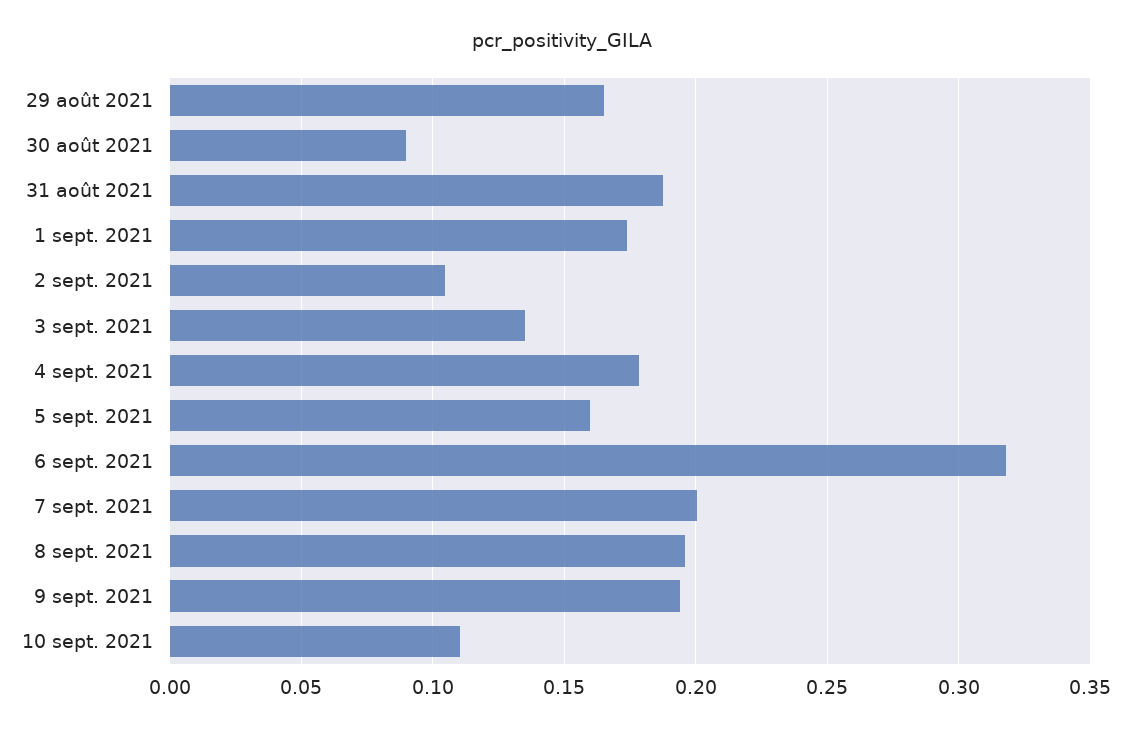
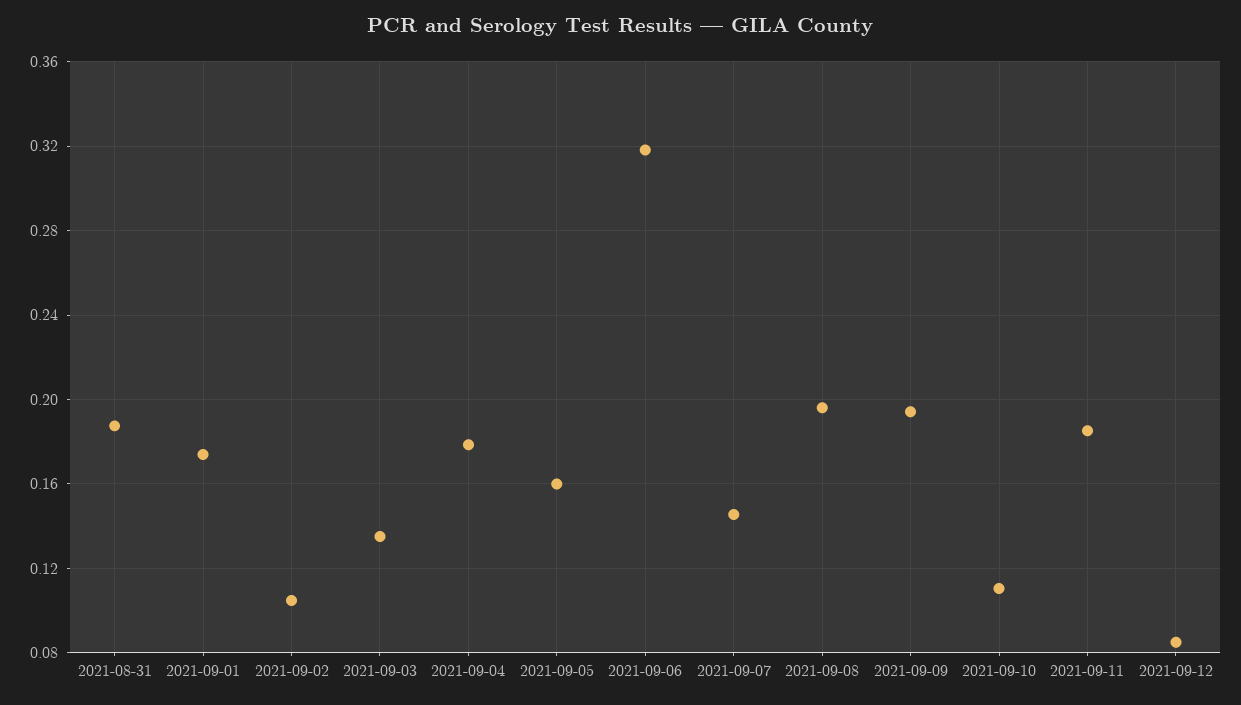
29 août 2021: 0.165 -> none
30 août 2021: 0.09 -> none
7 sept. 2021: 0.2 -> 0.145
2021-09-11: none -> 0.185
2021-09-12: none -> 0.085

